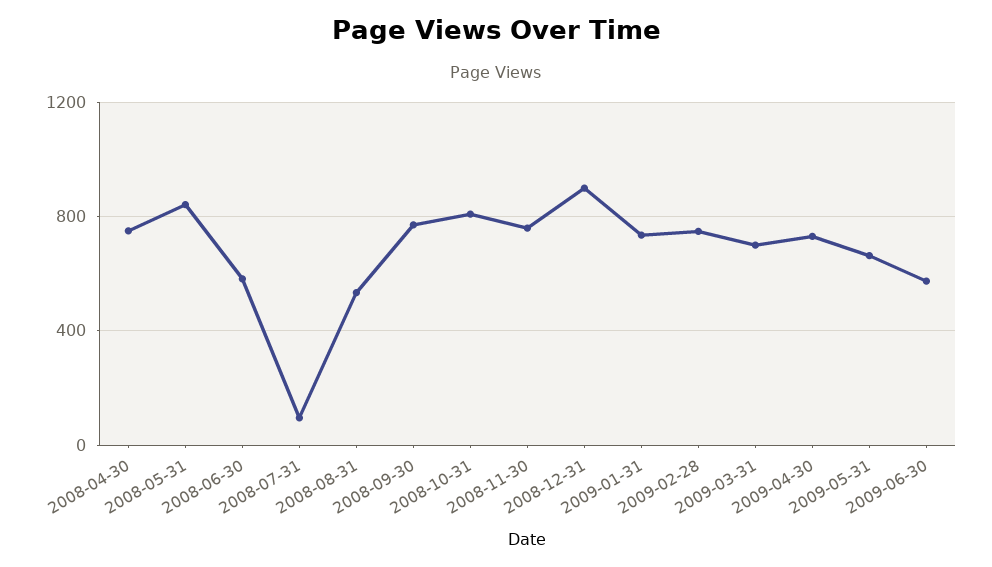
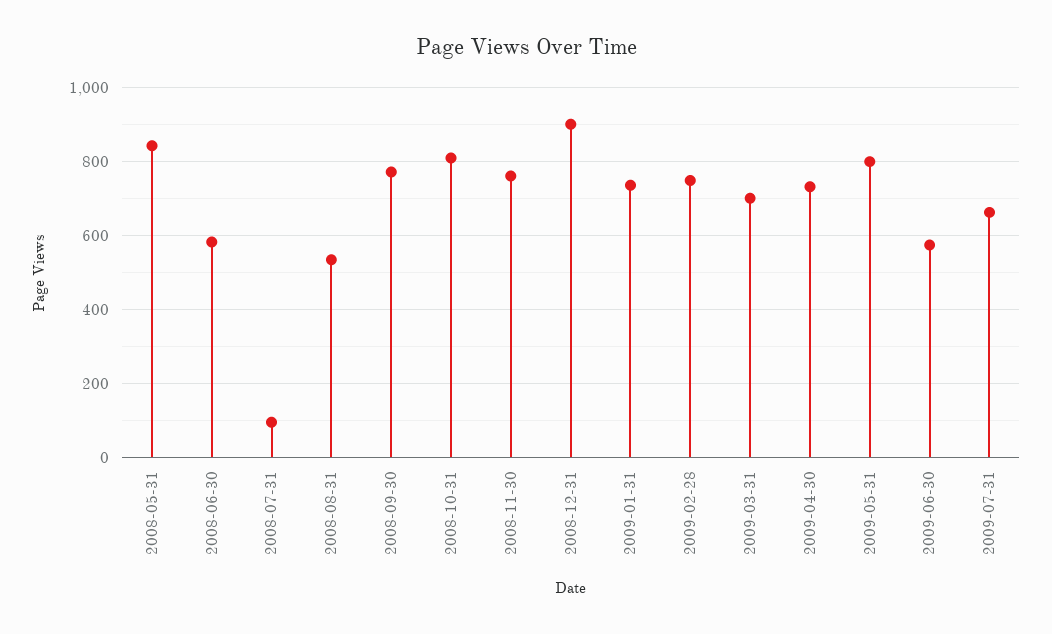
2008-04-30: 750 -> none
2009-05-31: 650 -> 800
2009-07-31: none -> 660

